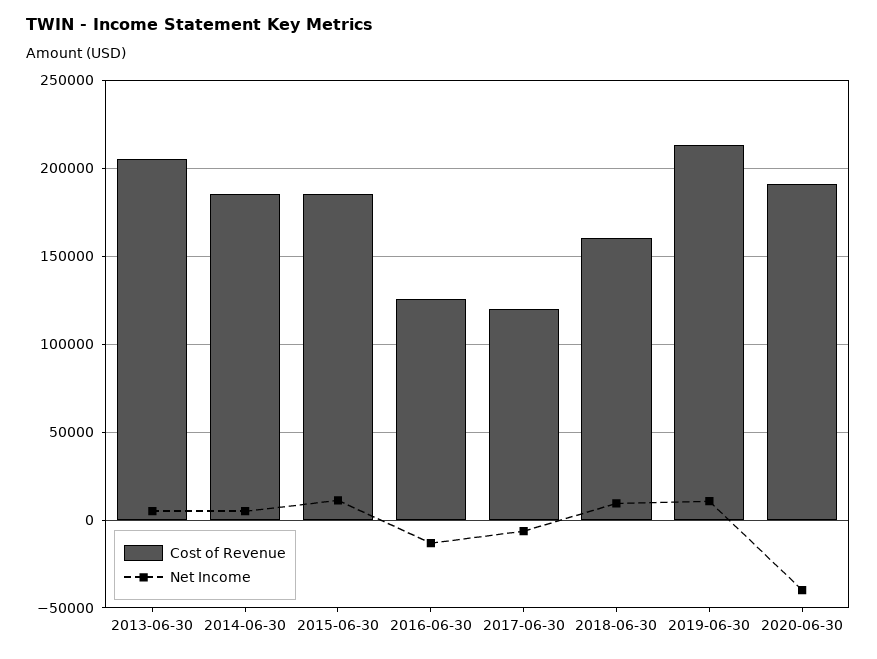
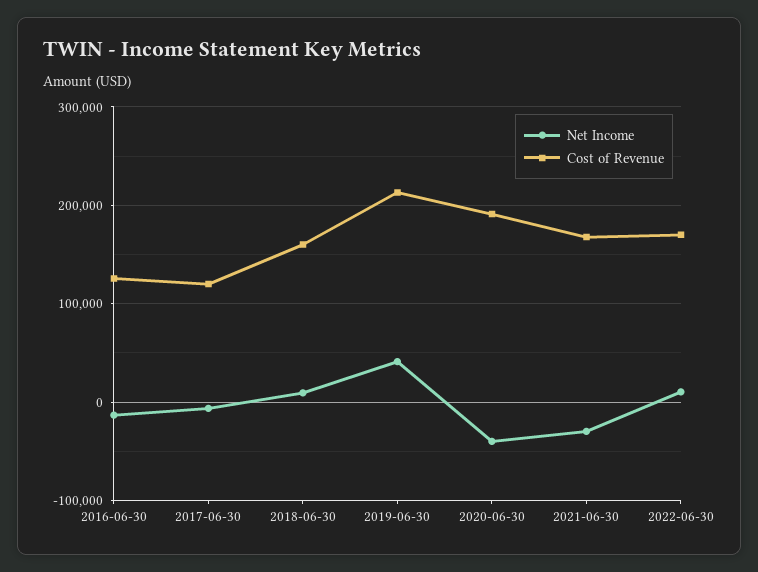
Cost of Revenue, 2013-06-30: 205000 -> none
Net Income, 2013-06-30: 5000 -> none
Cost of Revenue, 2014-06-30: 185000 -> none
Net Income, 2014-06-30: 5000 -> none
Cost of Revenue, 2015-06-30: 185000 -> none
Net Income, 2015-06-30: 10000 -> none
Net Income, 2019-06-30: 10000 -> 40000
Net Income, 2021-06-30: none -> -30000
Cost of Revenue, 2021-06-30: none -> 170000
Net Income, 2022-06-30: none -> 10000
Cost of Revenue, 2022-06-30: none -> 170000

